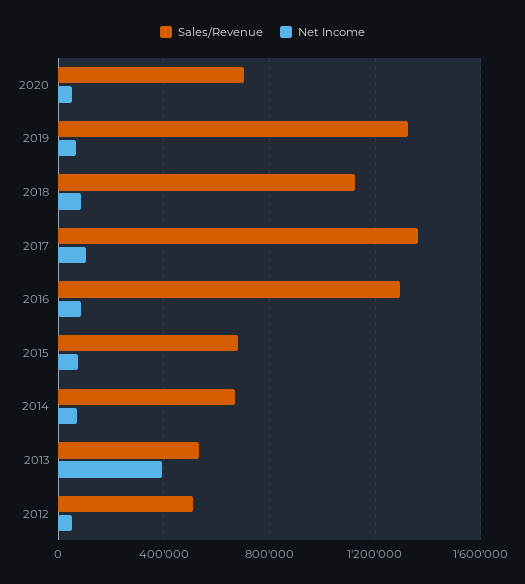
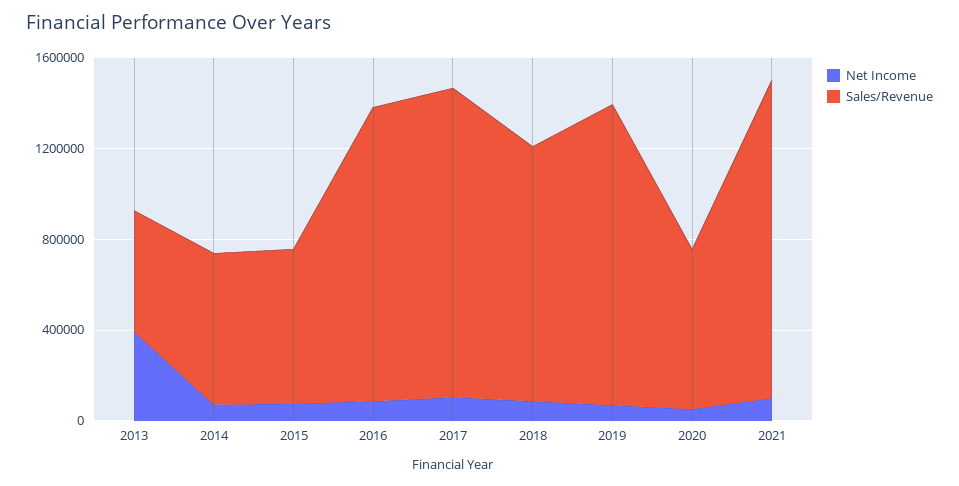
Sales/Revenue, 2012: 500000 -> none
Net Income, 2012: 50000 -> none
Net Income, 2021: none -> 100000
Sales/Revenue, 2021: none -> 1400000

